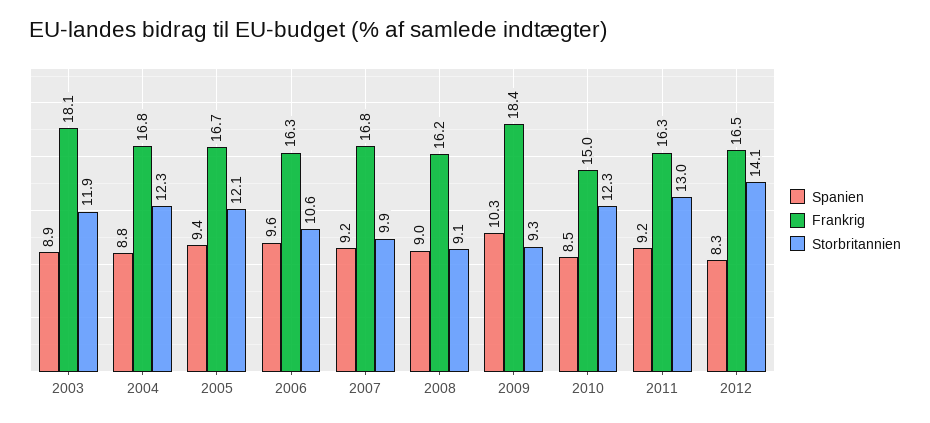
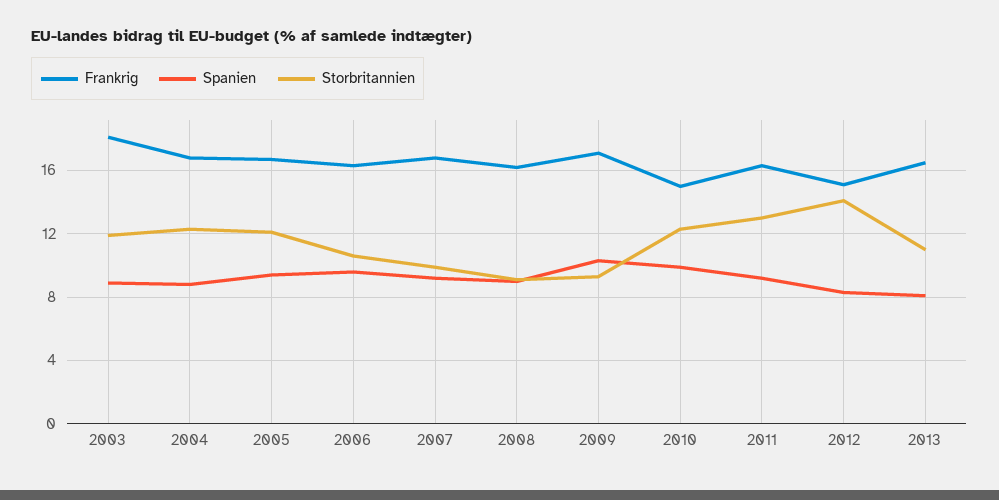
Frankrig, 2009: 18.4 -> 17
Spanien, 2010: 8.5 -> 10
Frankrig, 2012: 16.5 -> 15
Frankrig, 2013: none -> 16.5
Spanien, 2013: none -> 8
Storbritannien, 2013: none -> 11

